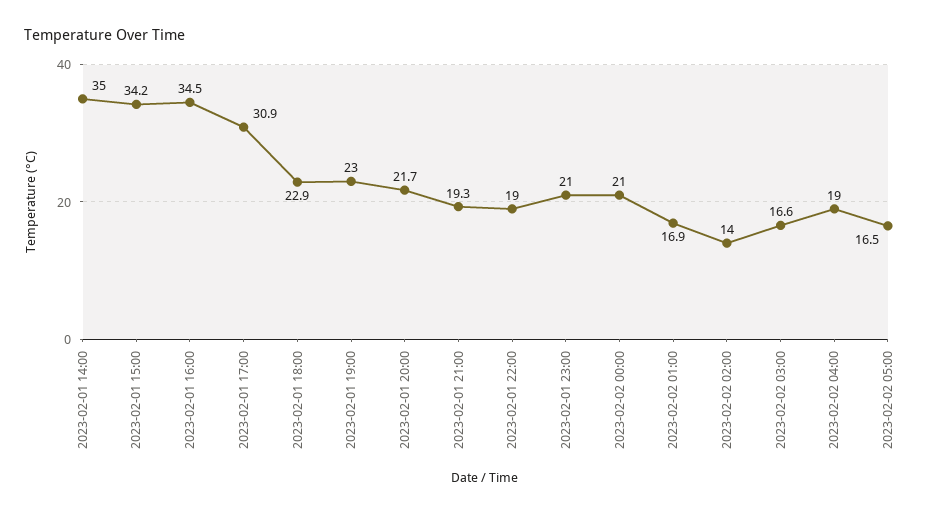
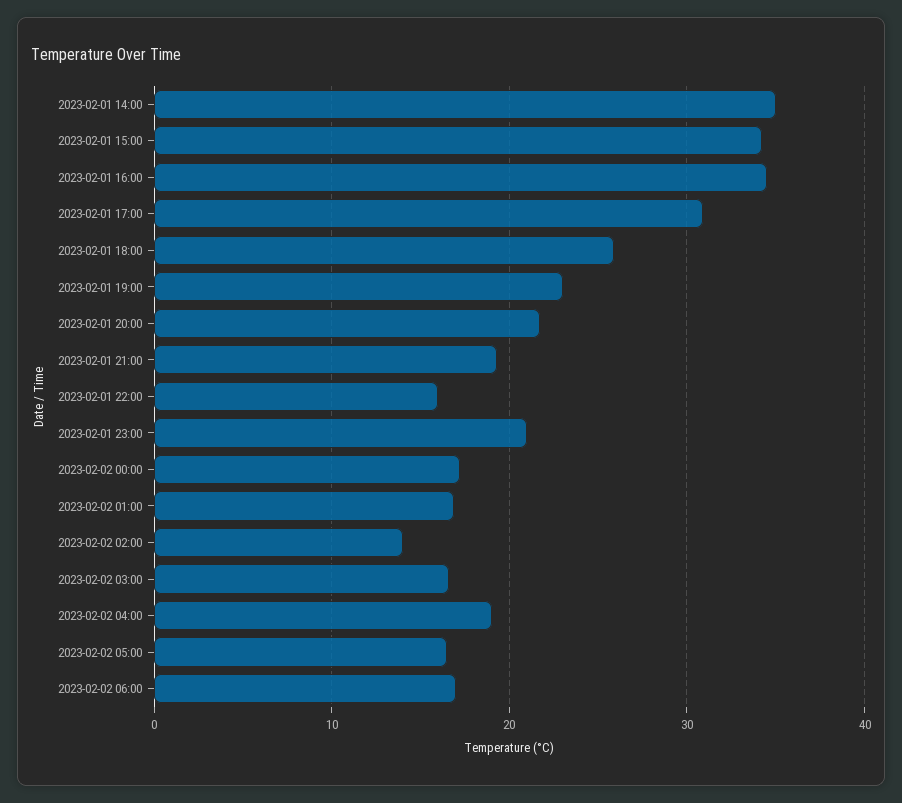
2023-02-01 18:00: 22.9 -> 26
2023-02-01 22:00: 19 -> 16
2023-02-02 00:00: 21 -> 17
2023-02-02 06:00: none -> 17

